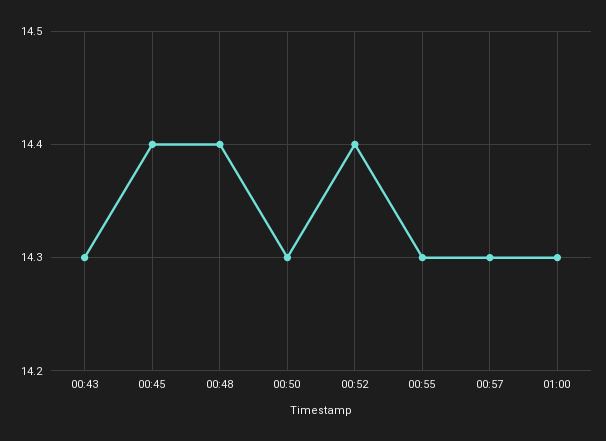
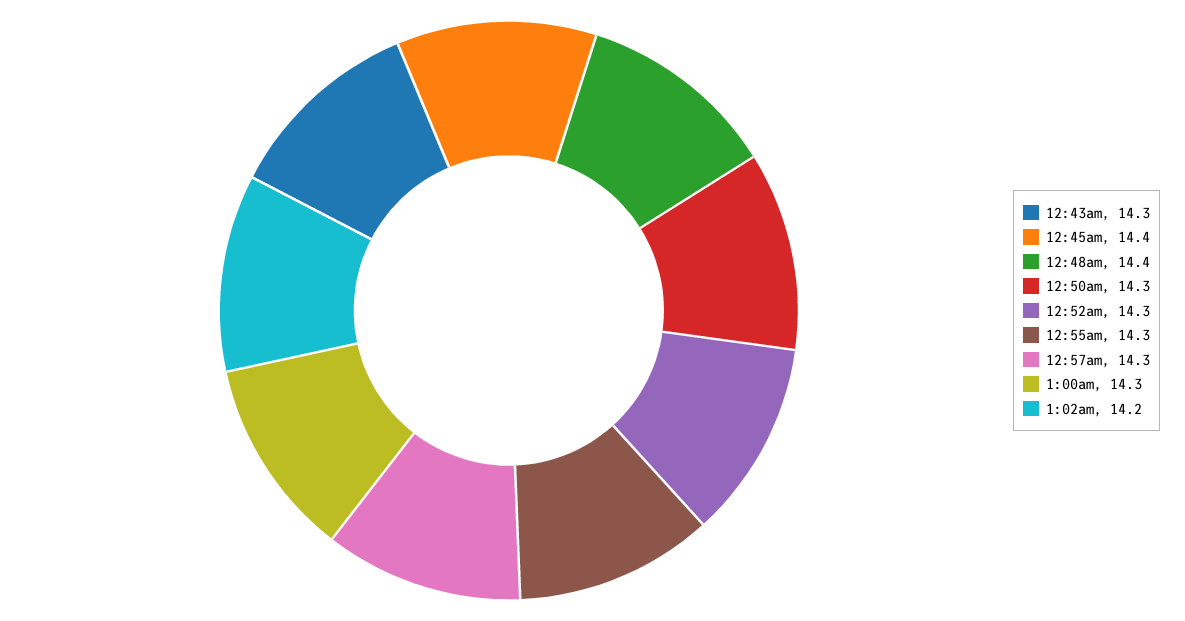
00:52: 14.4 -> 14.3
1:02am: none -> 14.2

